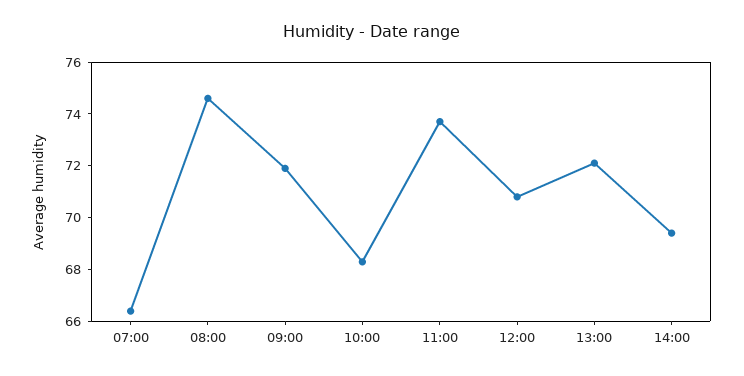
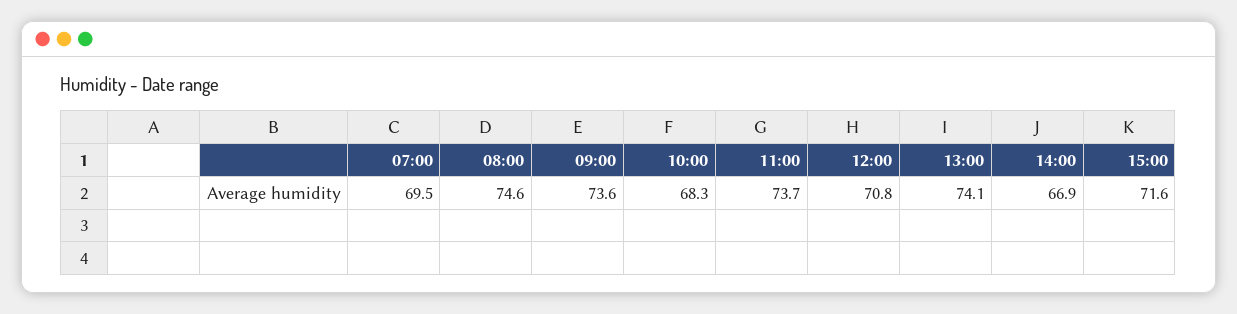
07:00: 66.5 -> 69.5
09:00: 72 -> 73.6
13:00: 72 -> 74.1
14:00: 69.5 -> 66.9
15:00: none -> 71.6

